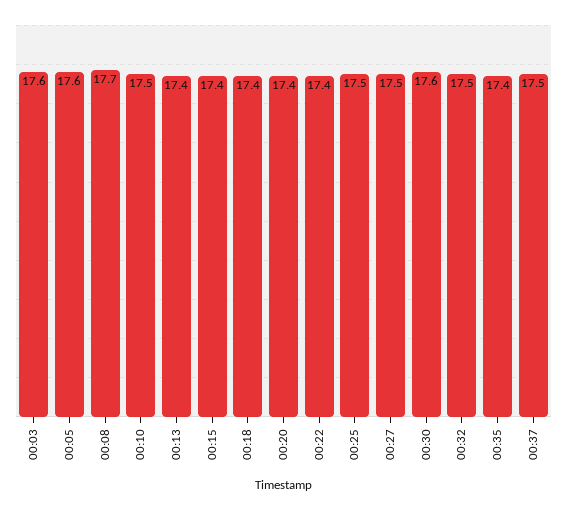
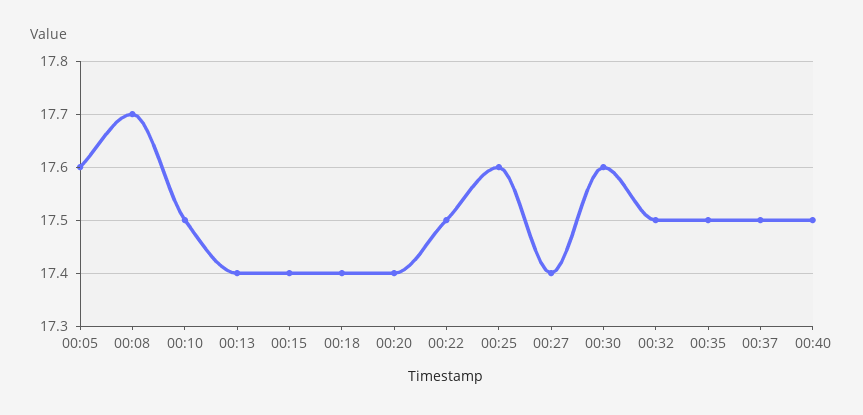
00:03: 17.6 -> none
00:22: 17.4 -> 17.5
00:25: 17.5 -> 17.6
00:27: 17.5 -> 17.4
00:35: 17.4 -> 17.5
00:40: none -> 17.5

